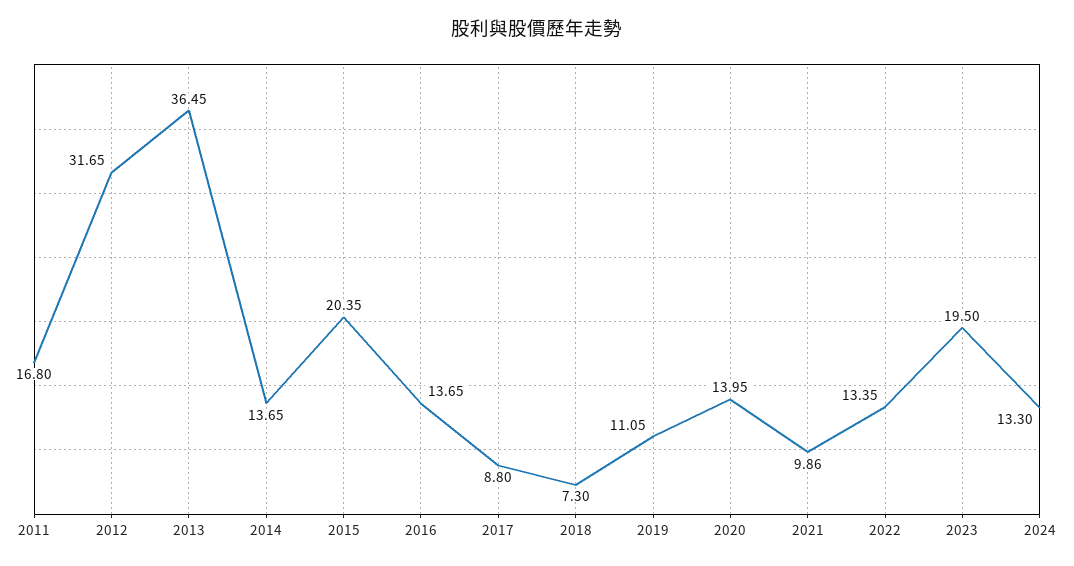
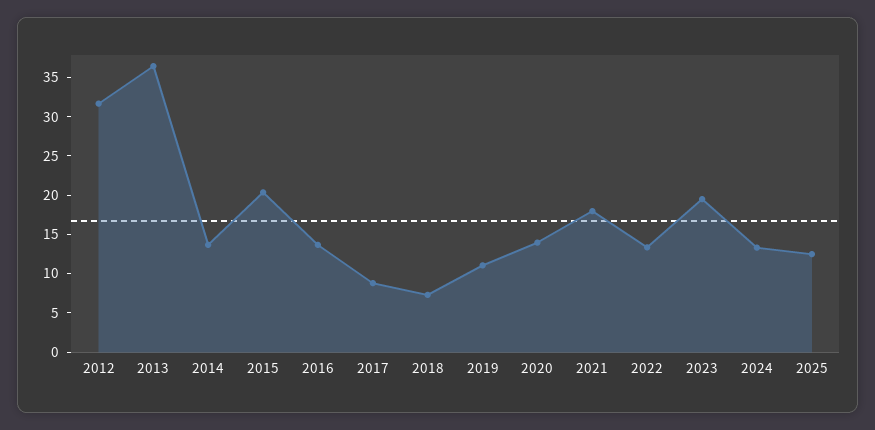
2011: 16.8 -> none
2021: 9.86 -> 17.5
2025: none -> 12.5

